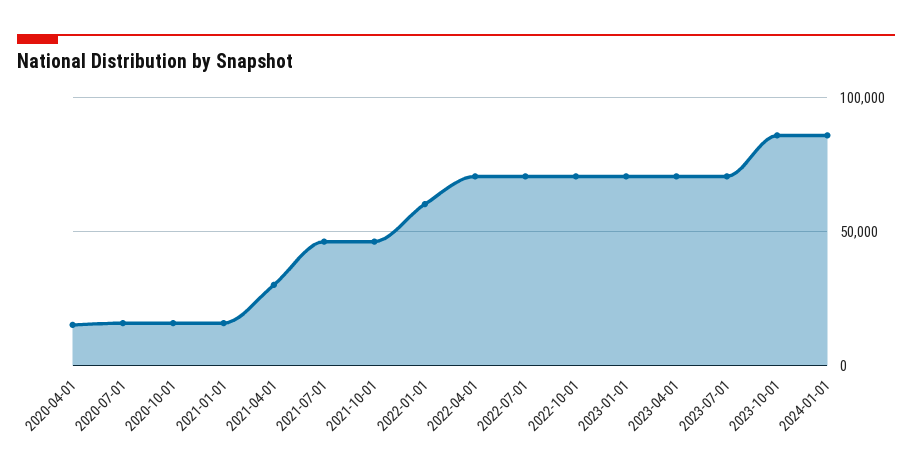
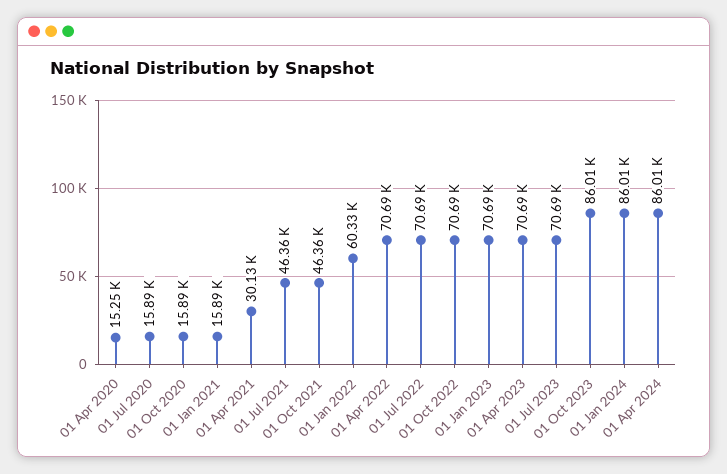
01 Apr 2024: none -> 86010

